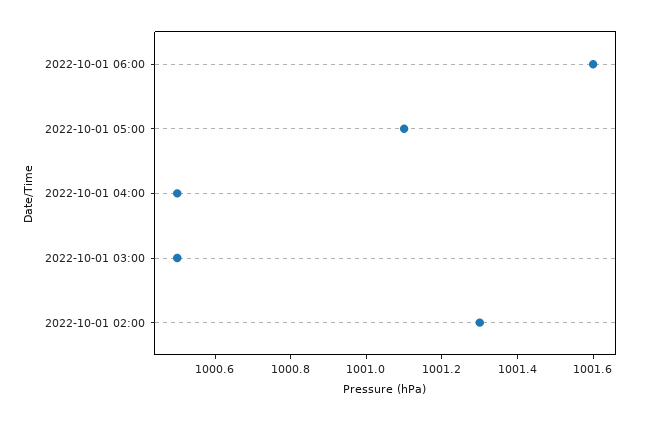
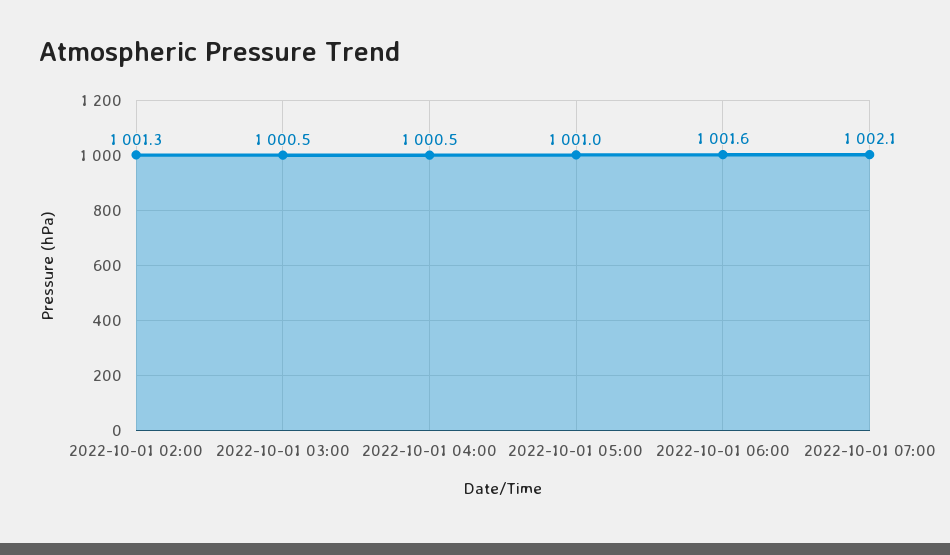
2022-10-01 05:00: 1001.1 -> 1001
2022-10-01 07:00: none -> 1002.1

